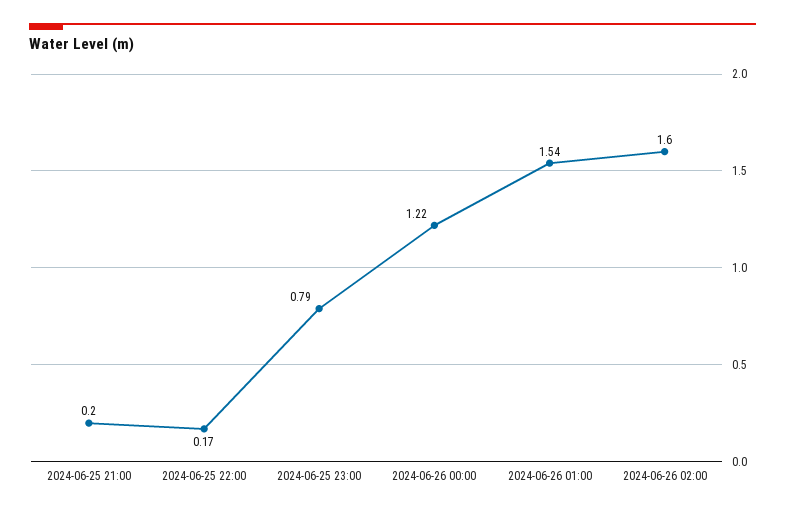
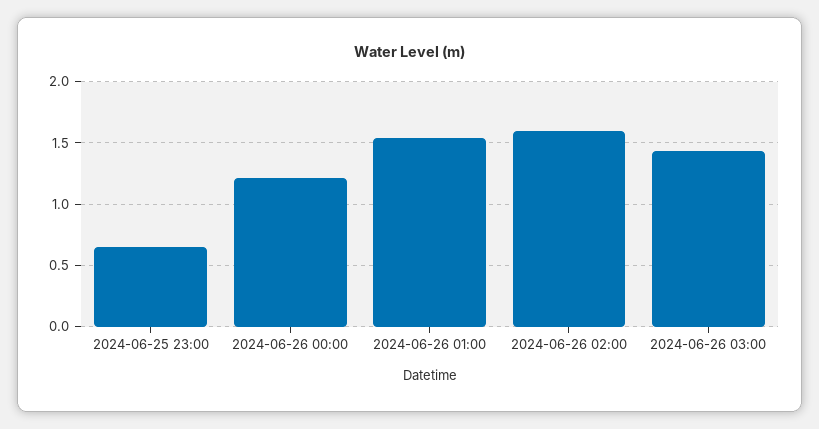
2024-06-25 21:00: 0.2 -> none
2024-06-25 22:00: 0.17 -> none
2024-06-25 23:00: 0.79 -> 0.65
2024-06-26 03:00: none -> 1.45

